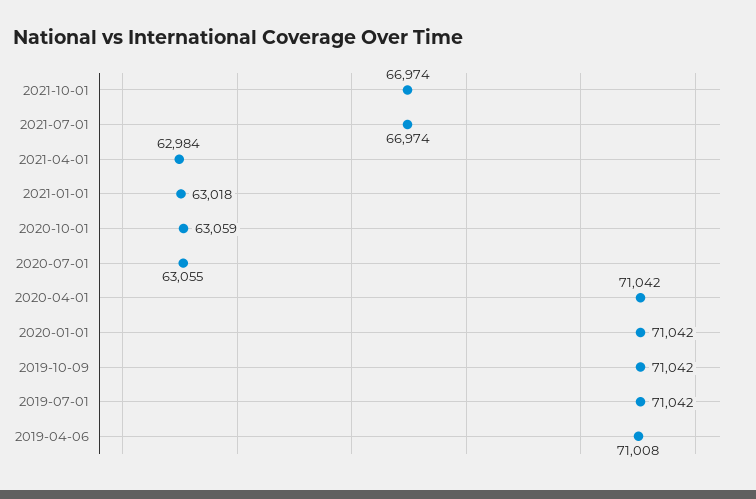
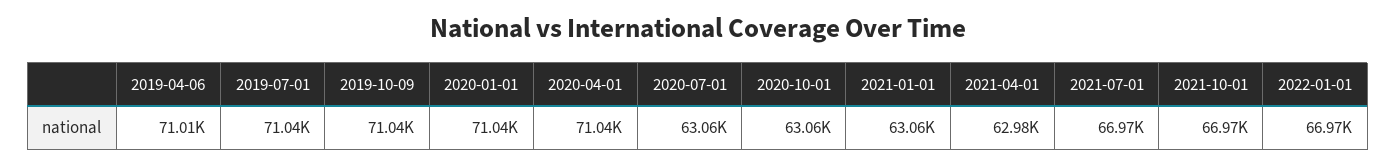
2021-01-01: 63018 -> 63060
2022-01-01: none -> 66970

